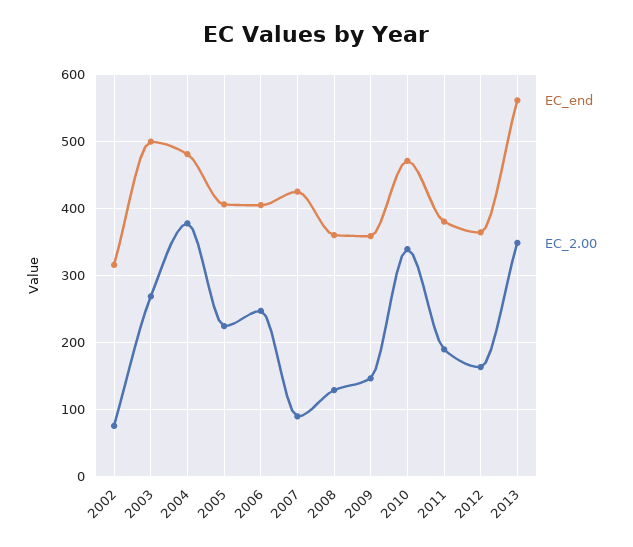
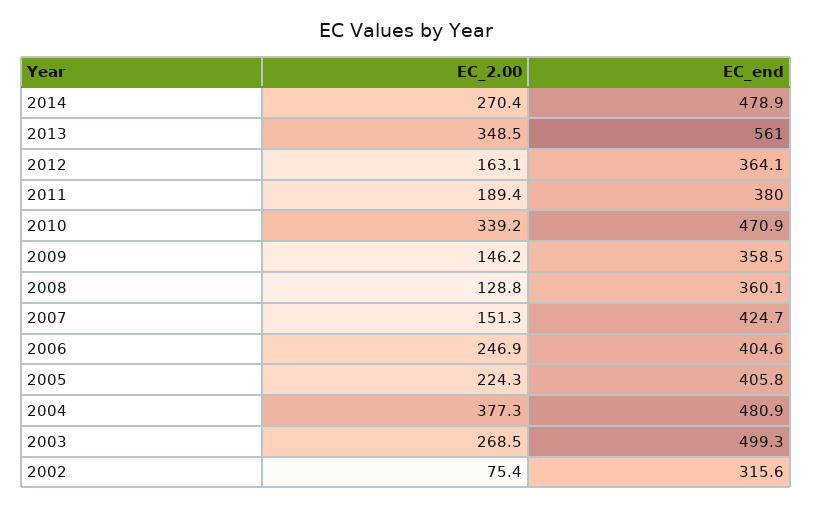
EC_2.00, 2007: 90 -> 151.3
EC_2.00, 2014: none -> 270.4
EC_end, 2014: none -> 478.9

